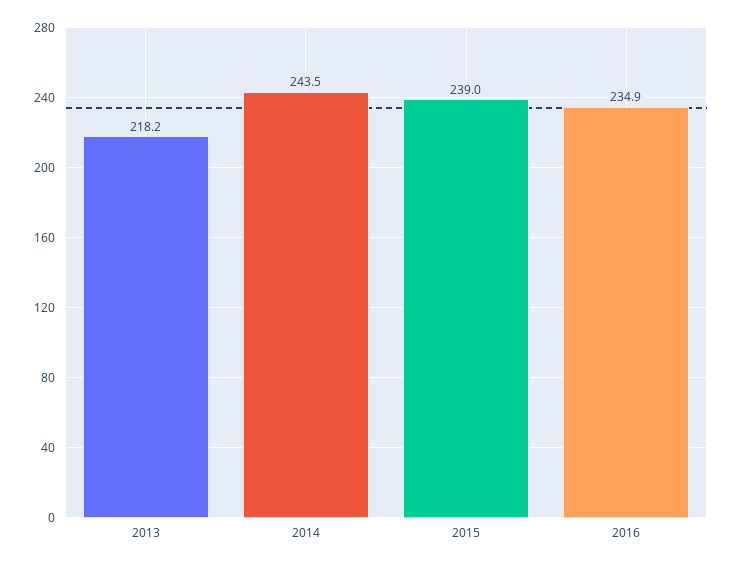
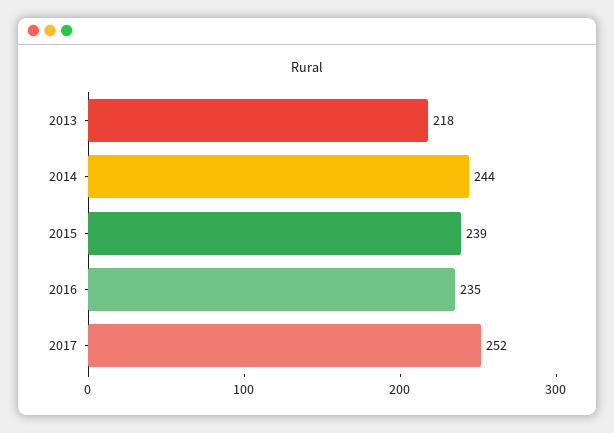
2017: none -> 252

